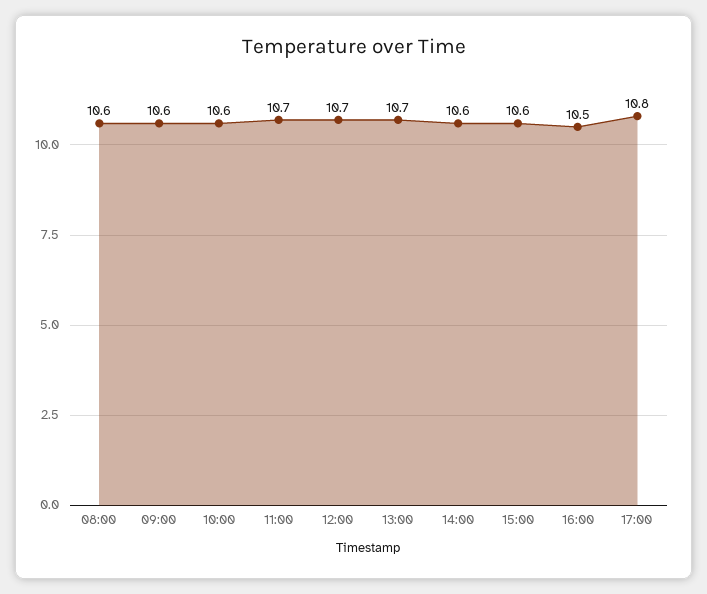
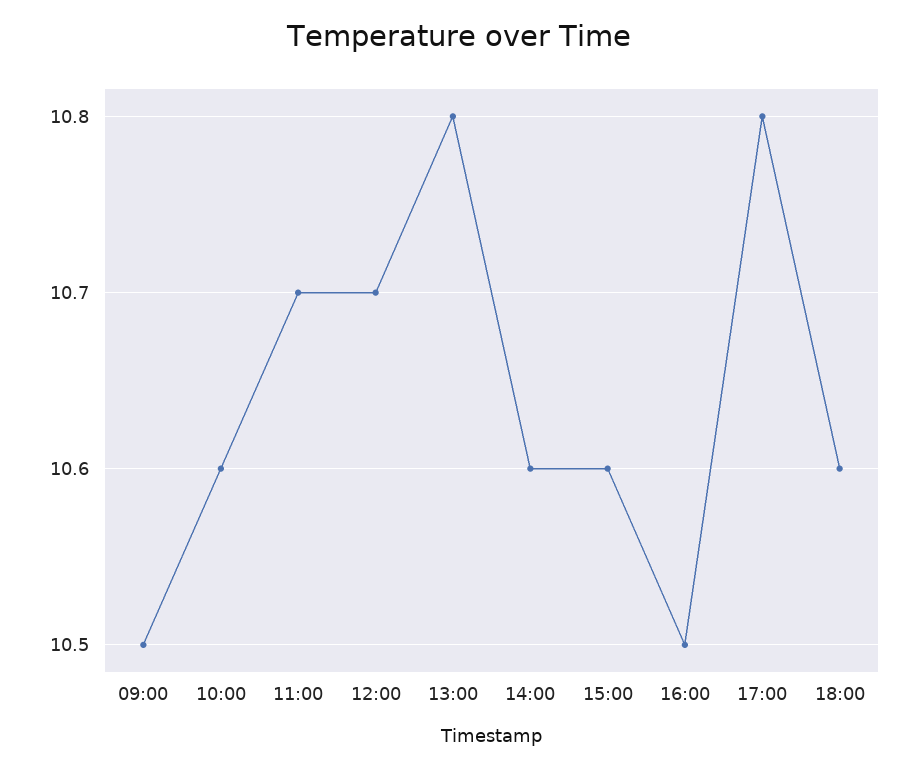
08:00: 10.6 -> none
09:00: 10.6 -> 10.5
13:00: 10.7 -> 10.8
18:00: none -> 10.6

